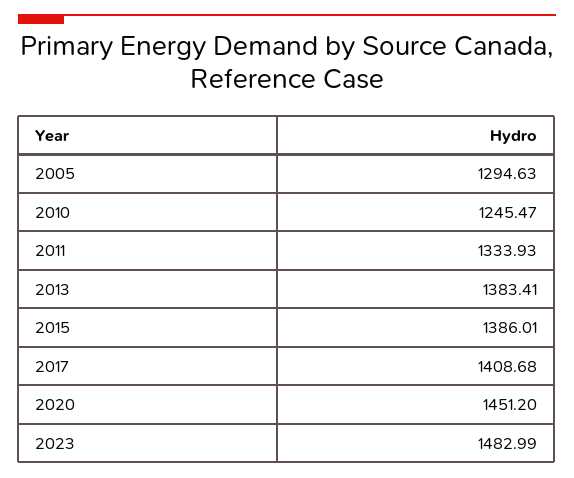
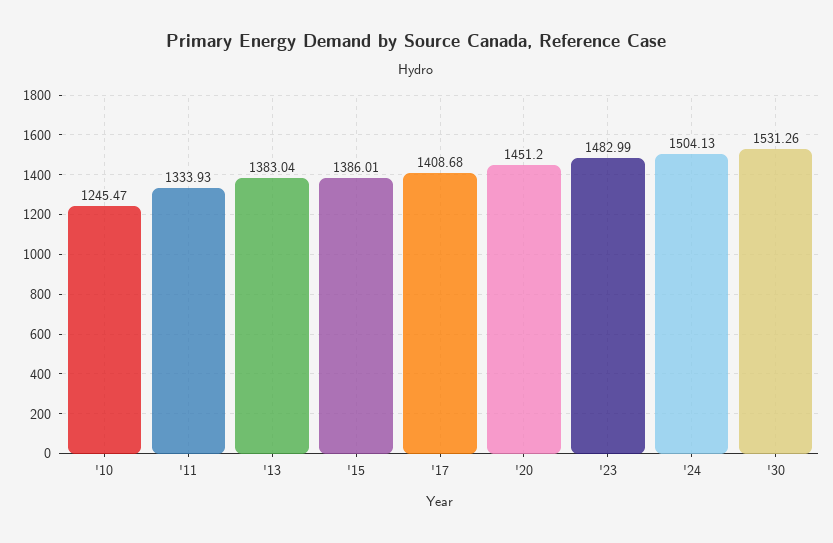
2005: 1294.63 -> none
2013: 1383.41 -> 1383.04
'24: none -> 1504.13
'30: none -> 1531.26

